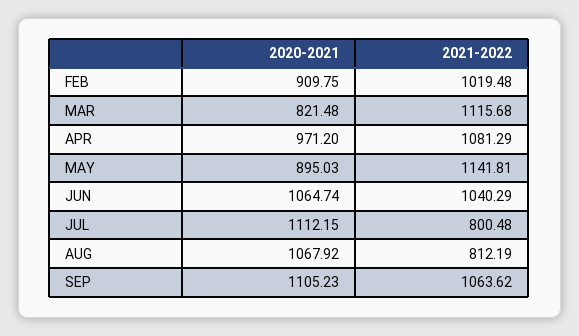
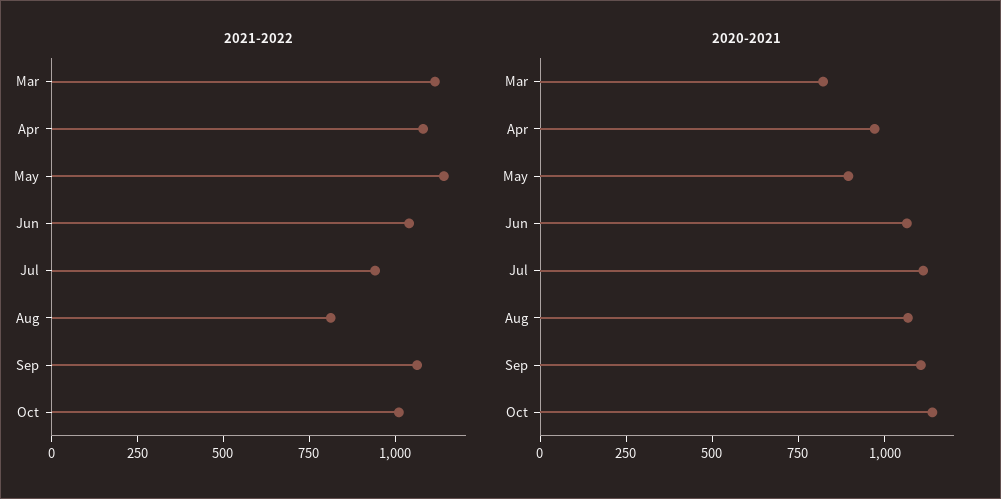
2020-2021, FEB: 909.75 -> none
2021-2022, FEB: 1019.48 -> none
2021-2022, JUL: 800.48 -> 950
2021-2022, Oct: none -> 1000
2020-2021, Oct: none -> 1150

